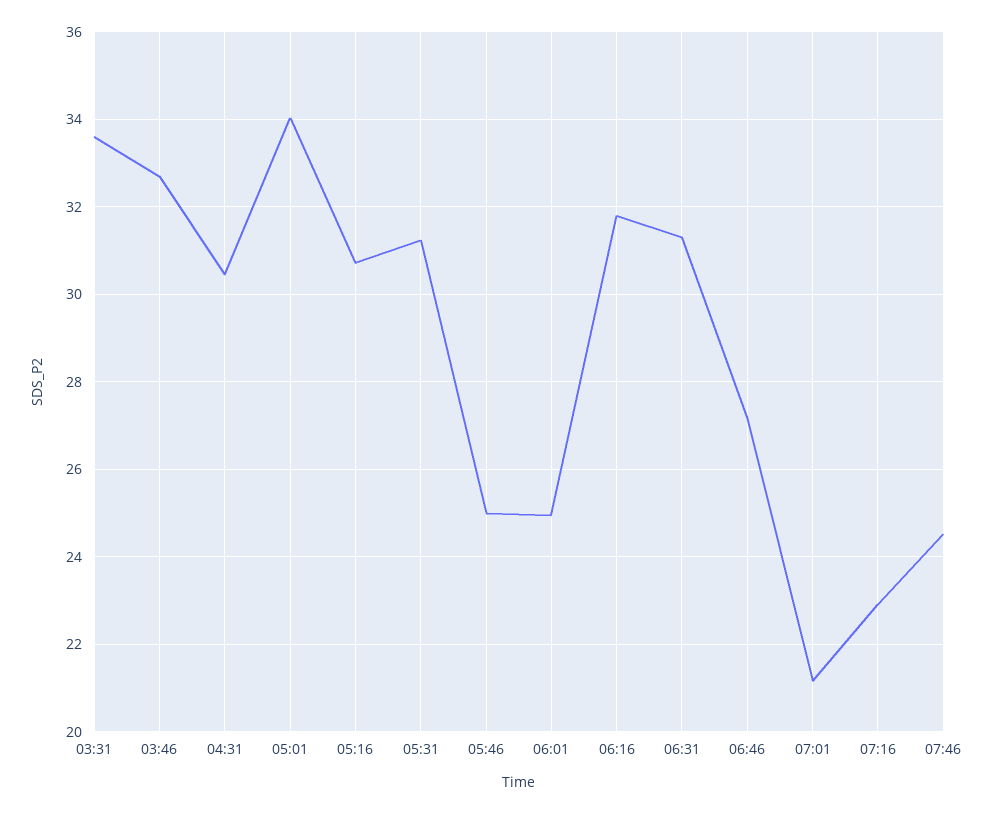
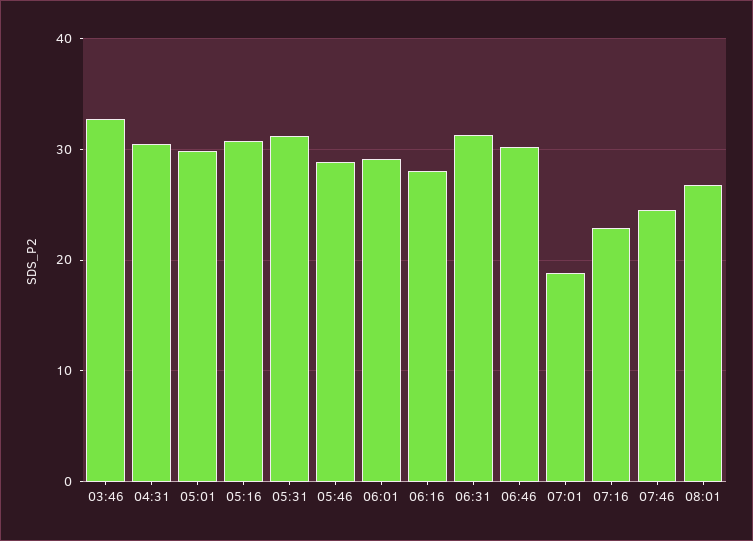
03:31: 33.6 -> none
05:01: 34 -> 30
05:46: 25 -> 29
06:01: 25 -> 29
06:16: 31.8 -> 28
06:46: 27.2 -> 30
07:01: 21.2 -> 19
08:01: none -> 27

